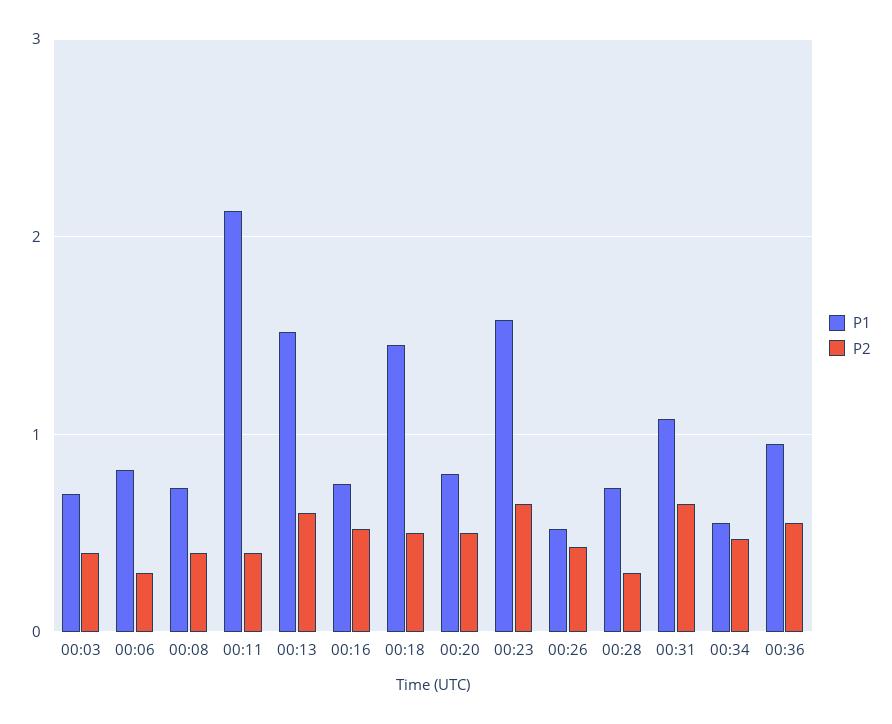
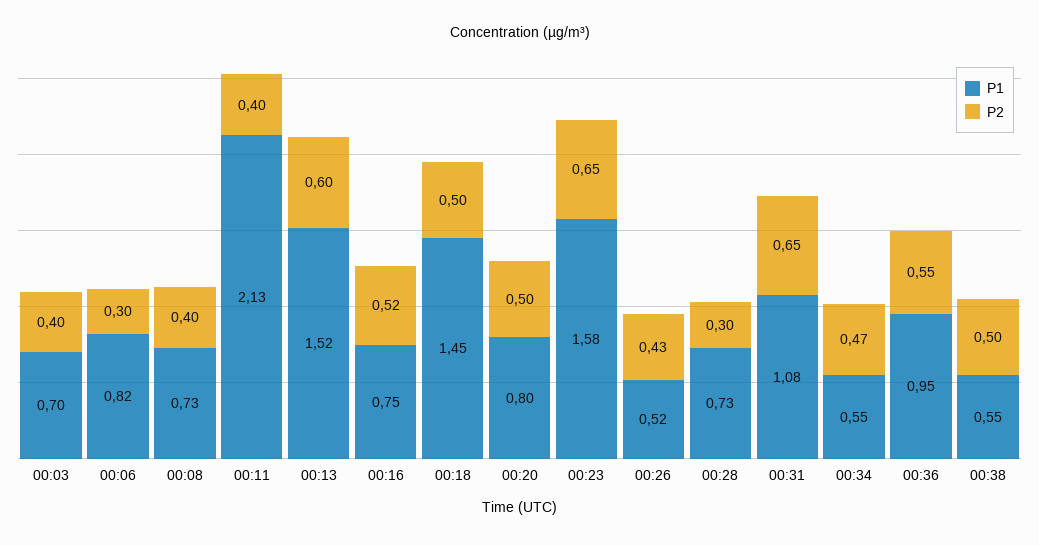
P1, 00:38: none -> 0.55
P2, 00:38: none -> 0.5

